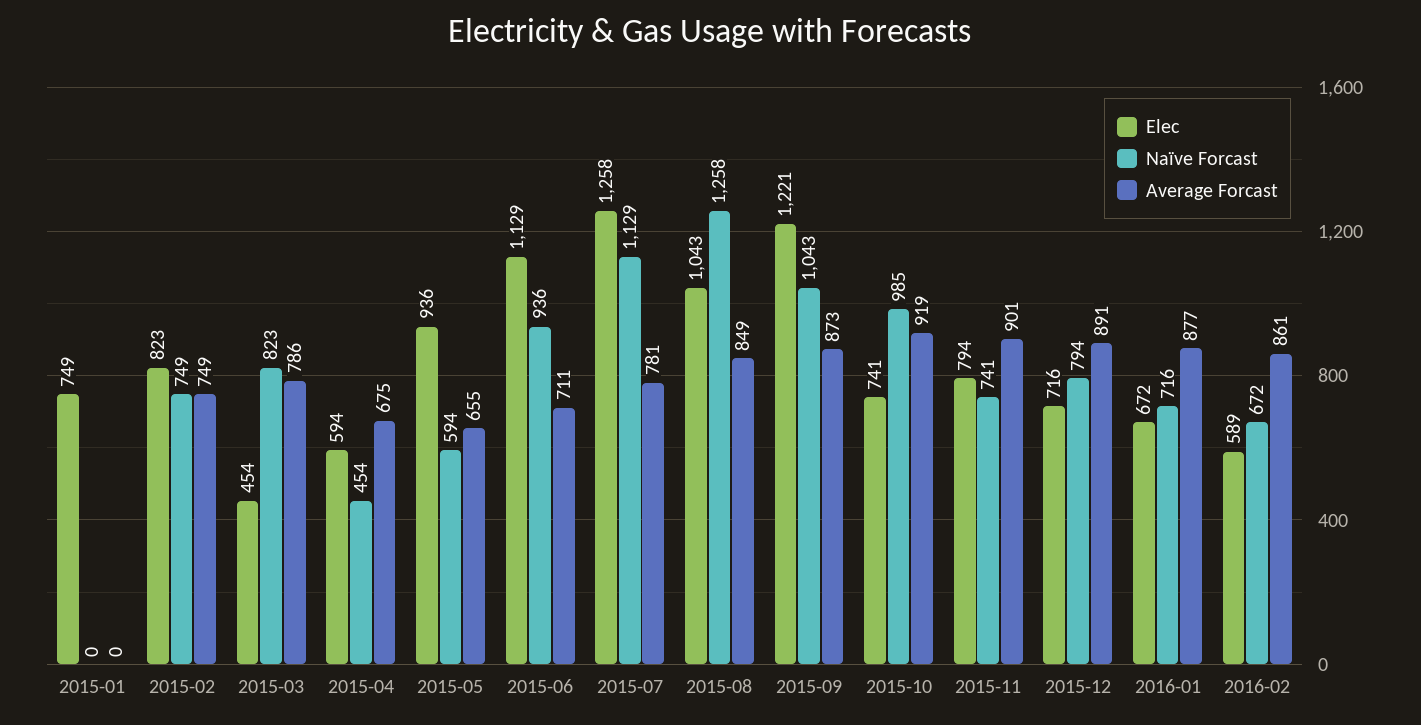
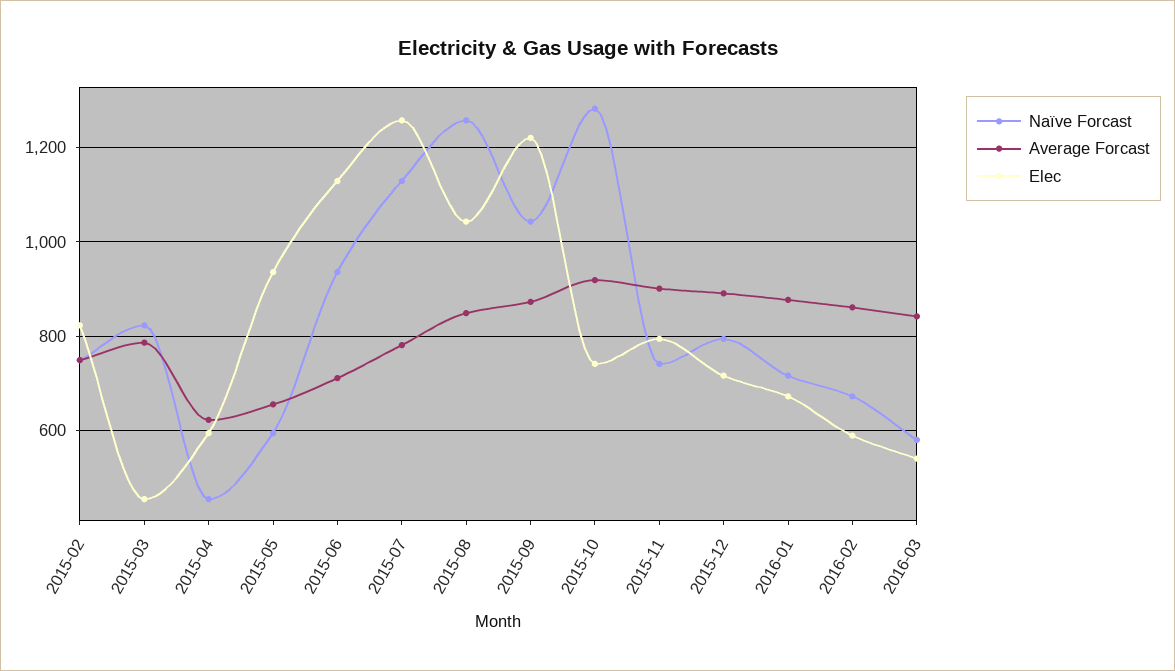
Elec, 2015-01: 749 -> none
Naïve Forcast, 2015-01: 0 -> none
Average Forcast, 2015-01: 0 -> none
Average Forcast, 2015-04: 675 -> 620
Naïve Forcast, 2015-10: 985 -> 1280
Naïve Forcast, 2016-03: none -> 580
Average Forcast, 2016-03: none -> 840
Elec, 2016-03: none -> 540

